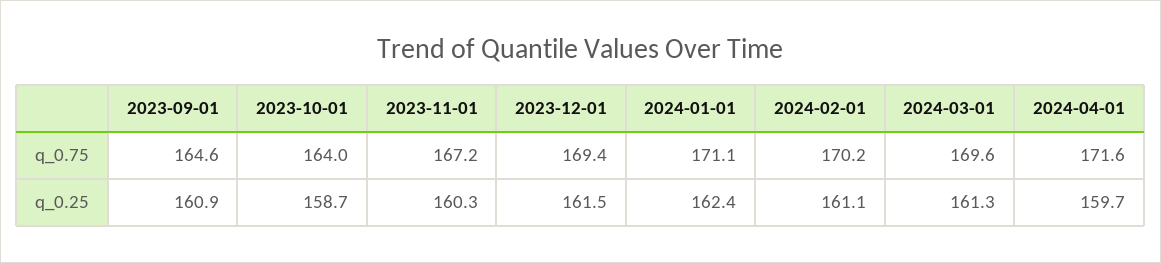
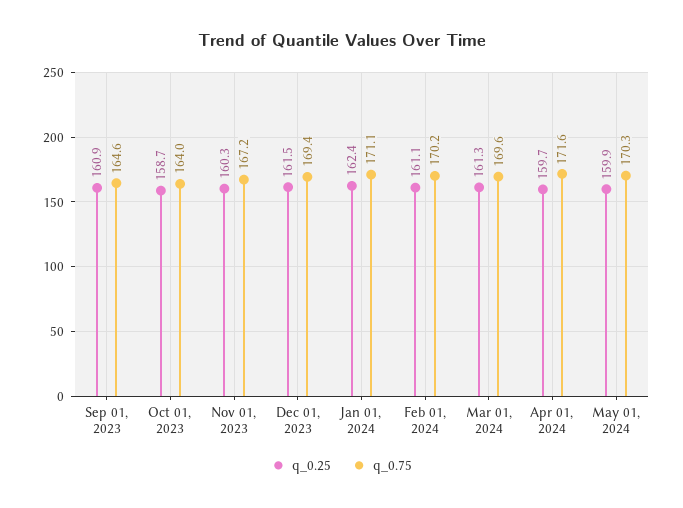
q_0.25, May 01, 2024: none -> 159.9
q_0.75, May 01, 2024: none -> 170.3

